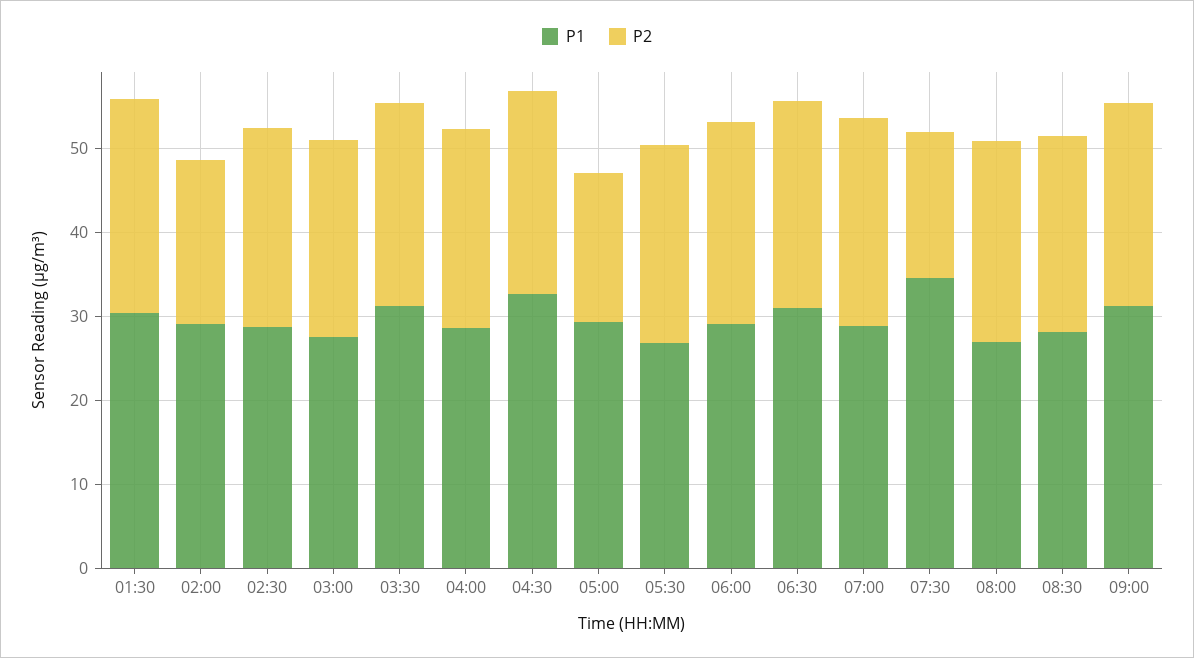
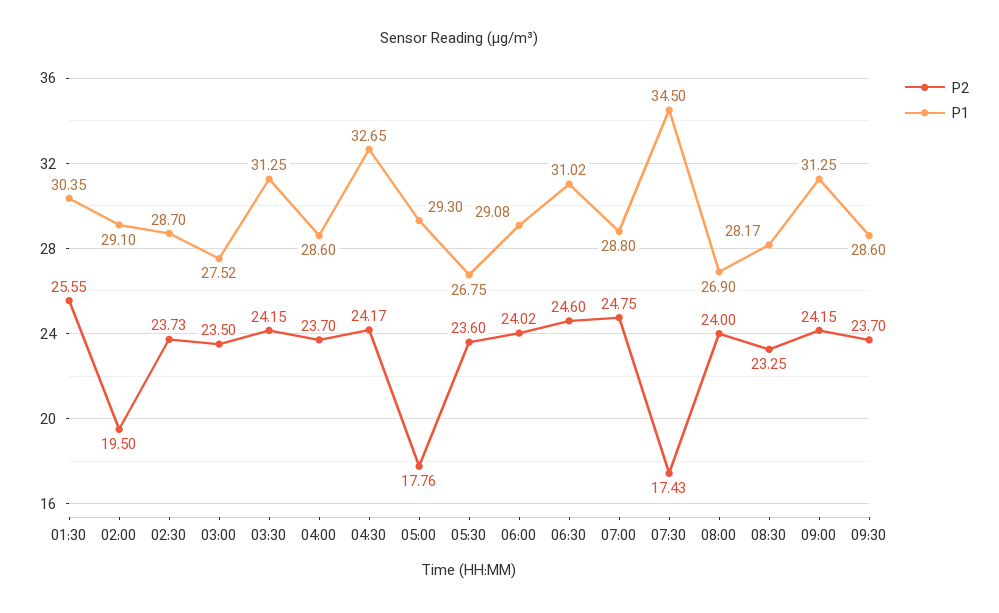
P2, 09:30: none -> 23.7
P1, 09:30: none -> 28.6

